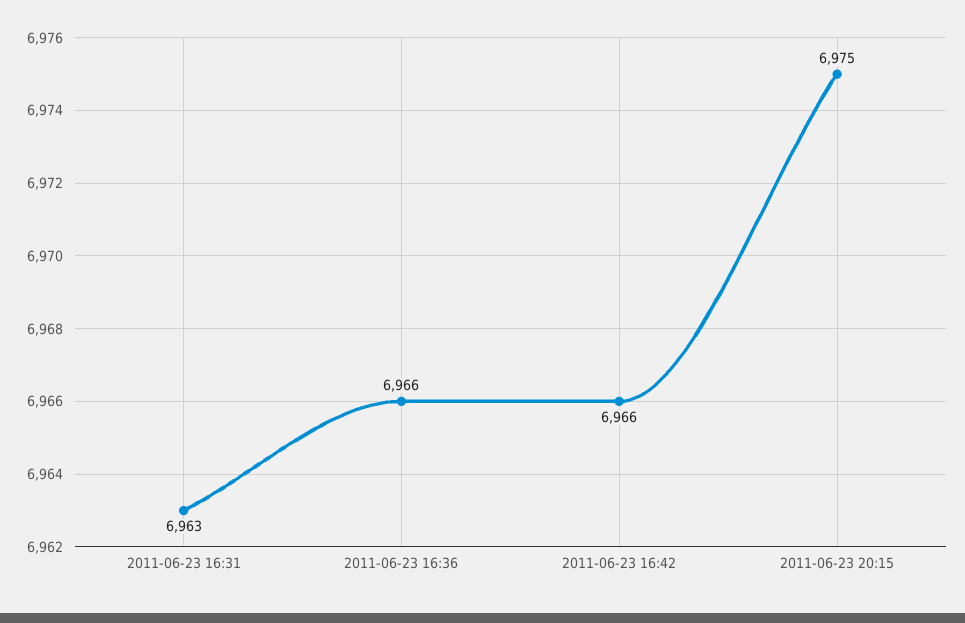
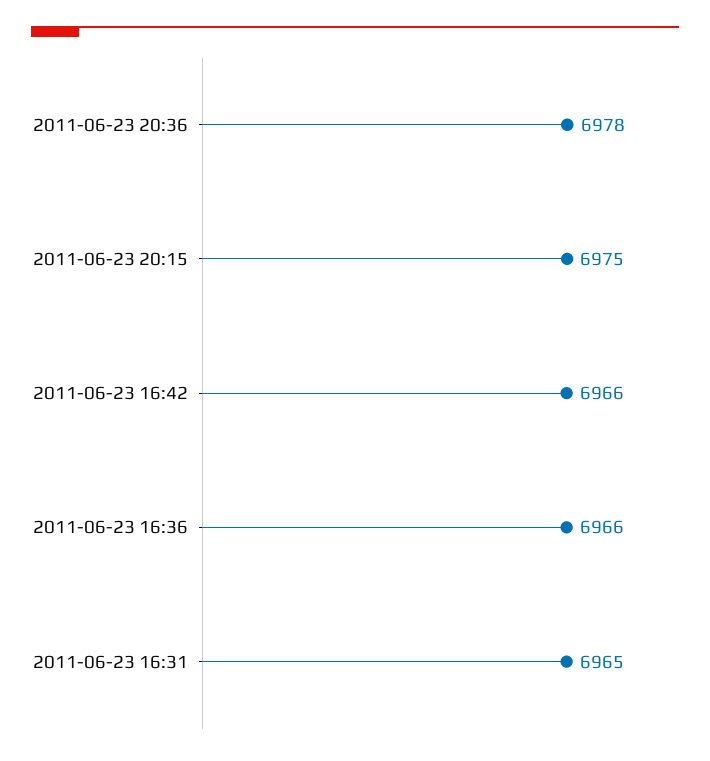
2011-06-23 16:31: 6963 -> 6965
2011-06-23 20:36: none -> 6978

